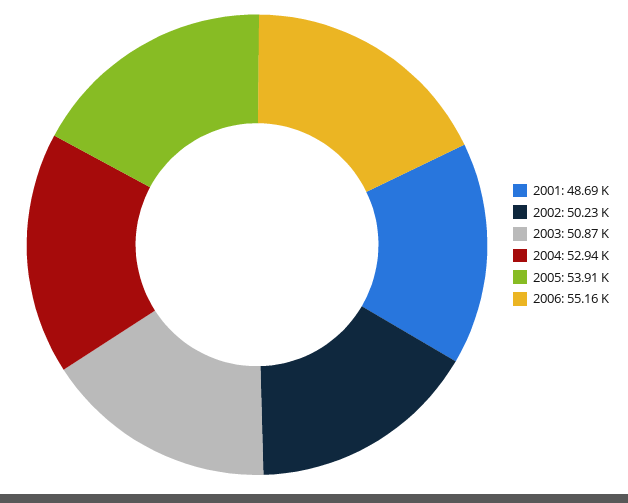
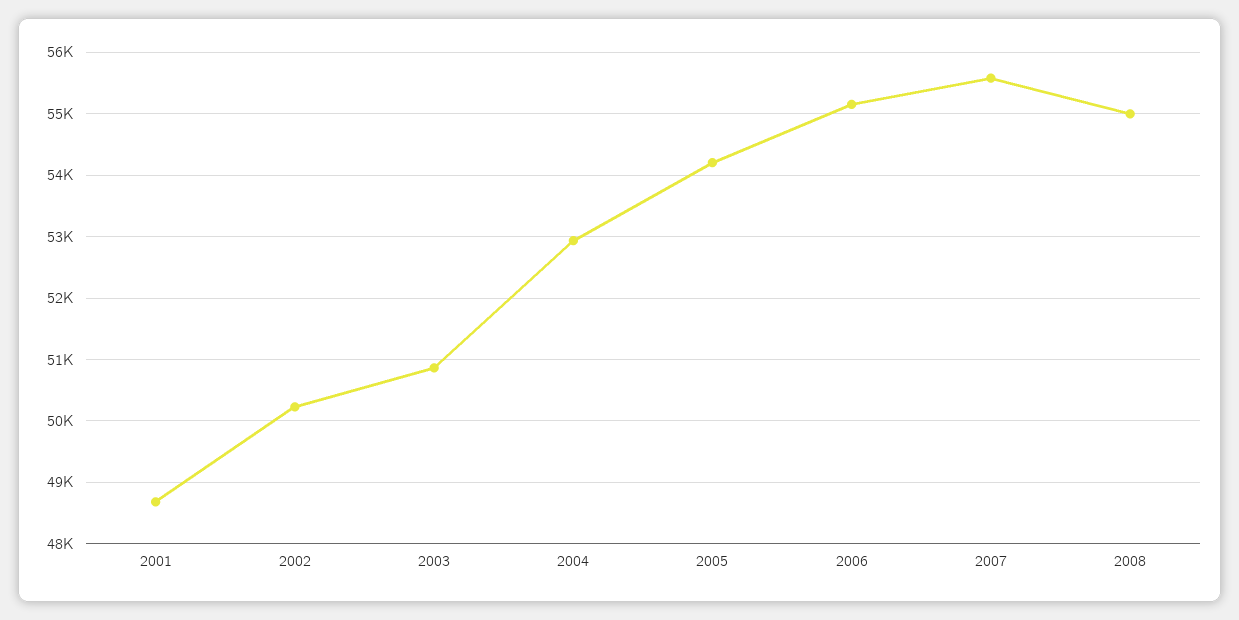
2005: 53910 -> 54200
2007: none -> 55600
2008: none -> 55000

